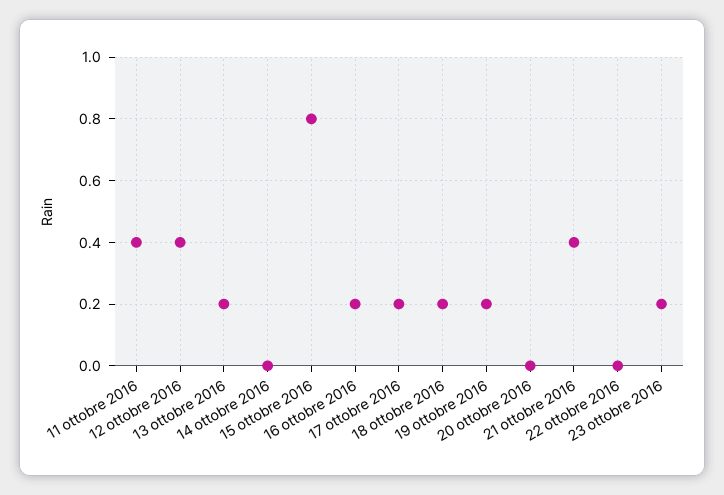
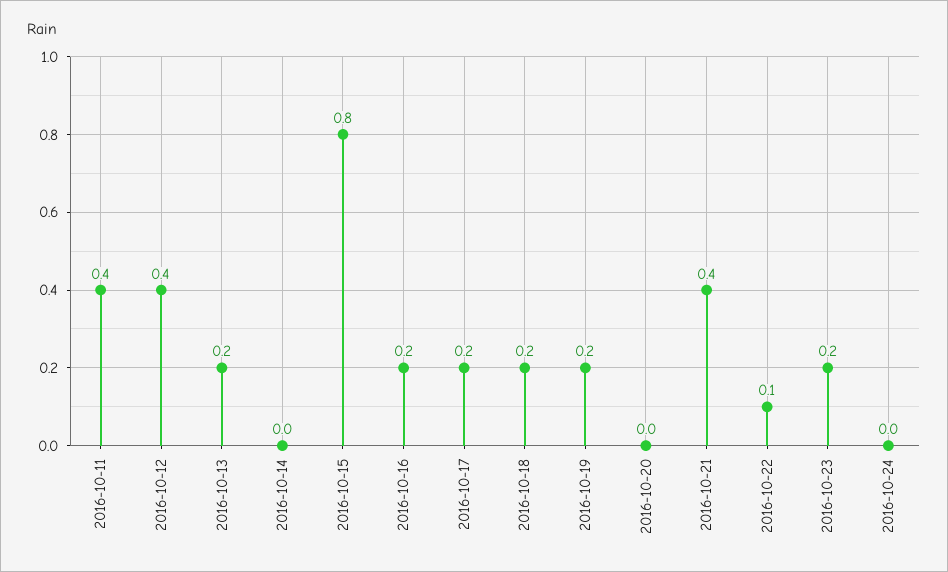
22 ottobre 2016: 0 -> 0.1
2016-10-24: none -> 0

